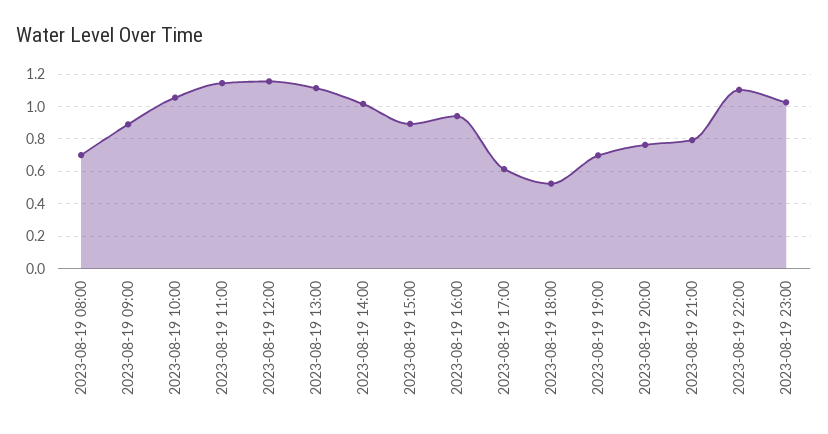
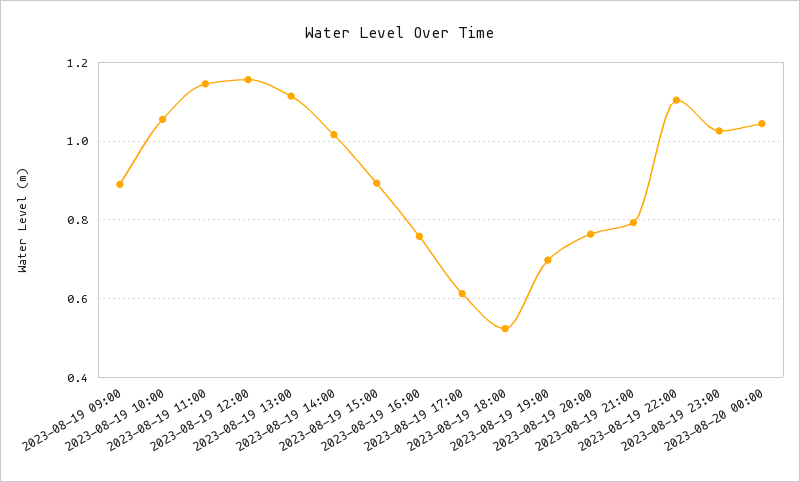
2023-08-19 08:00: 0.7 -> none
2023-08-19 16:00: 0.95 -> 0.76
2023-08-20 00:00: none -> 1.04

